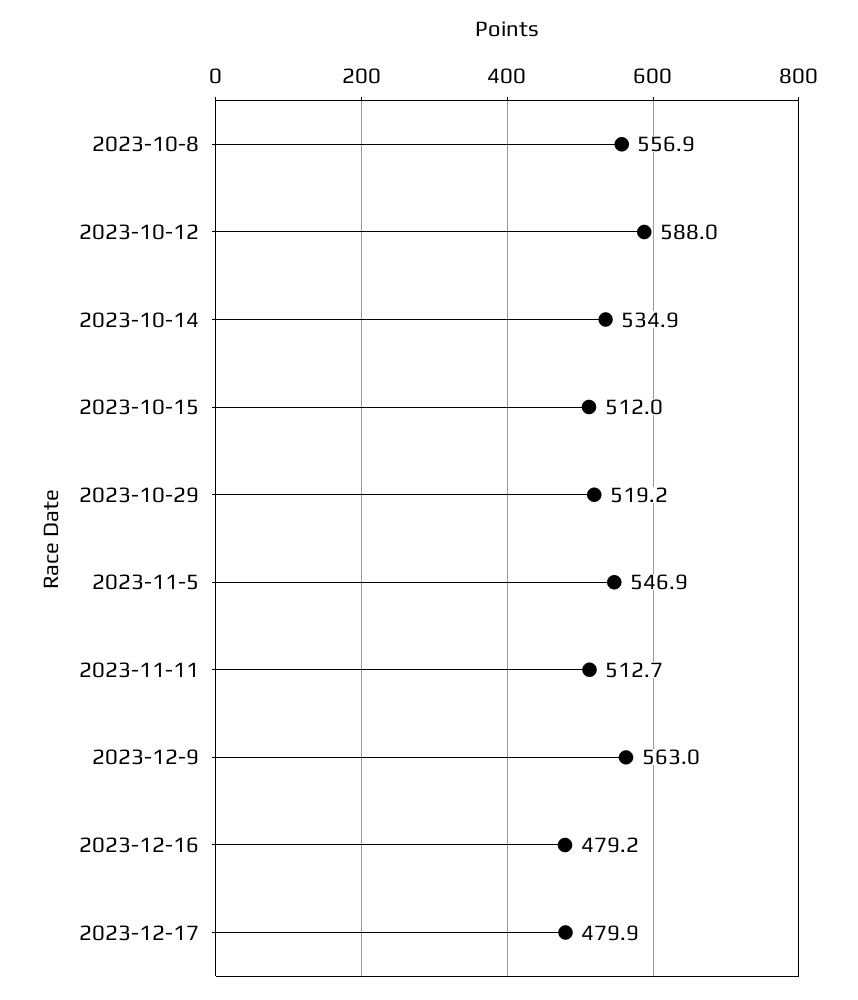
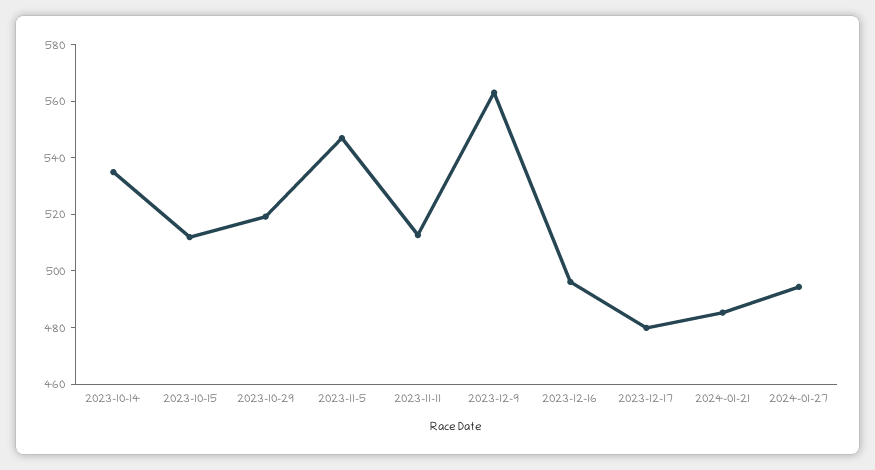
2023-10-8: 556.9 -> none
2023-10-12: 588 -> none
2023-12-16: 479.2 -> 495
2024-01-21: none -> 485
2024-01-27: none -> 495

